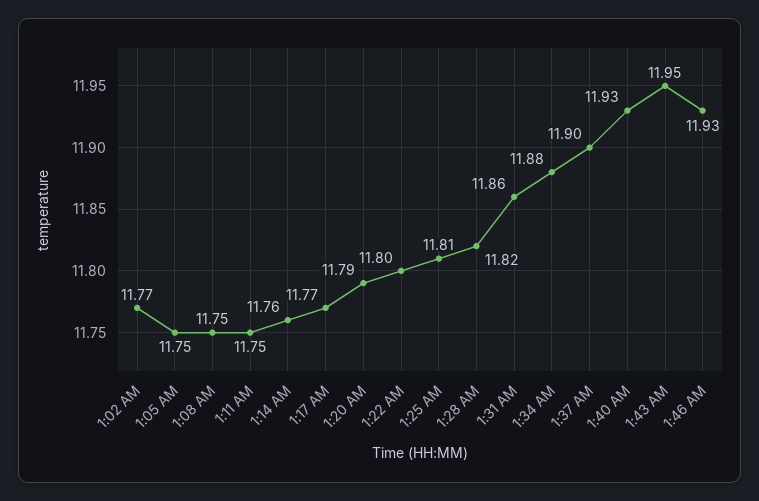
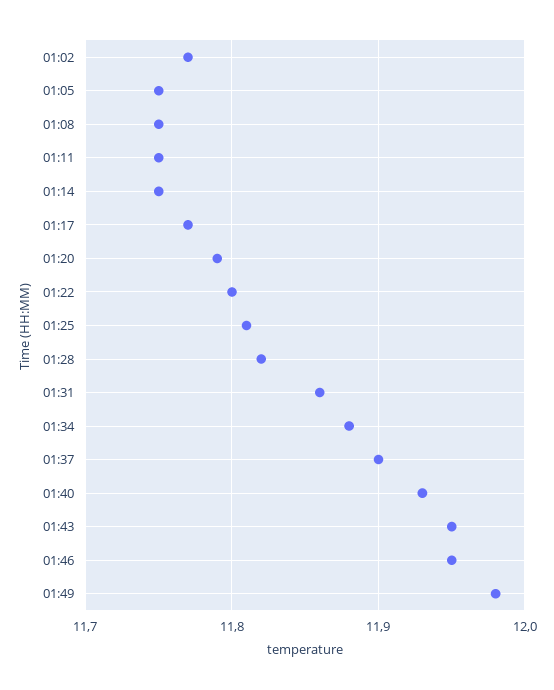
1:14 AM: 11.76 -> 11.75
1:46 AM: 11.93 -> 11.95
01:49: none -> 11.98

